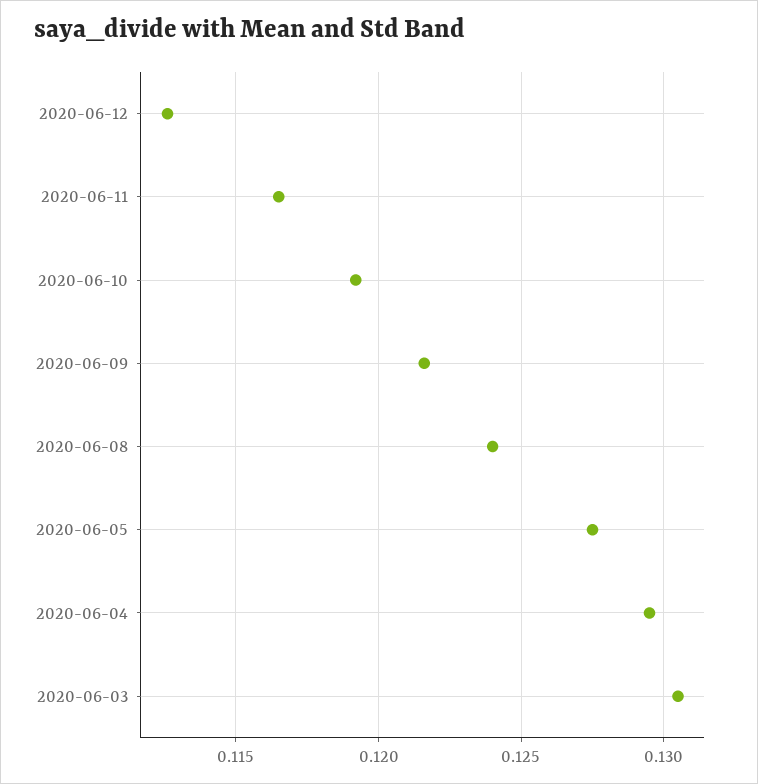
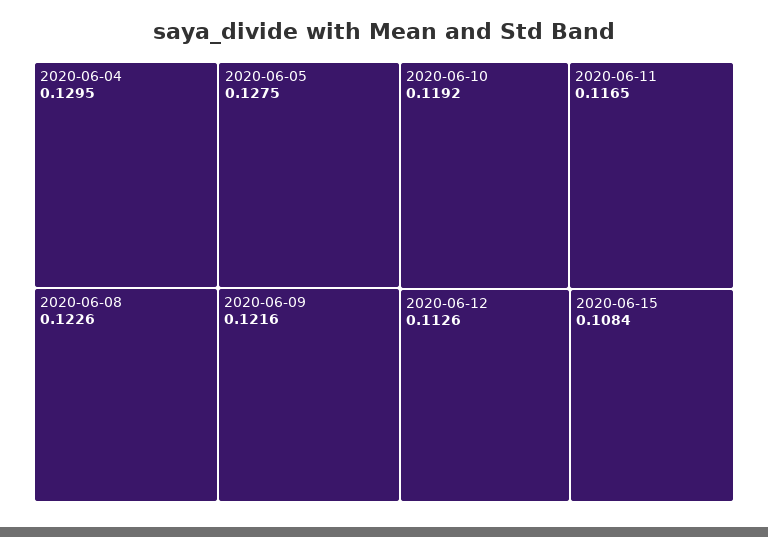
2020-06-08: 0.124 -> 0.1226
2020-06-03: 0.1305 -> none
2020-06-15: none -> 0.1084

